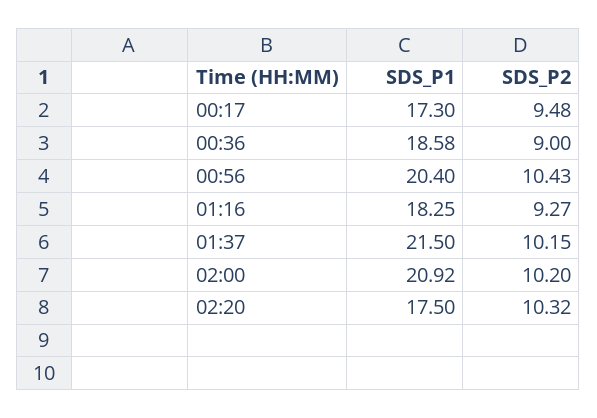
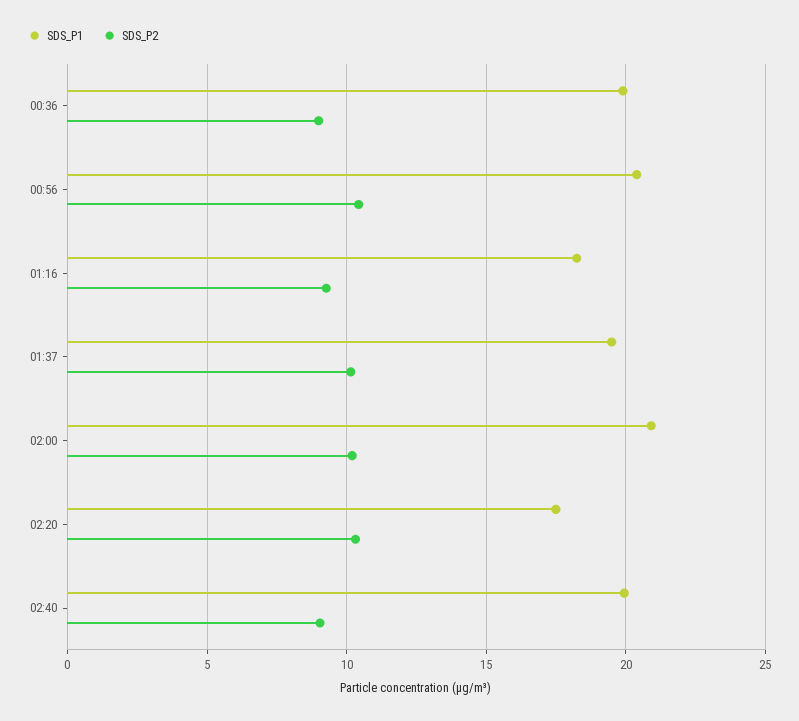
SDS_P1, 00:17: 17.3 -> none
SDS_P2, 00:17: 9.48 -> none
SDS_P1, 00:36: 18.58 -> 20
SDS_P1, 01:37: 21.5 -> 19.5
SDS_P1, 02:40: none -> 20
SDS_P2, 02:40: none -> 9

